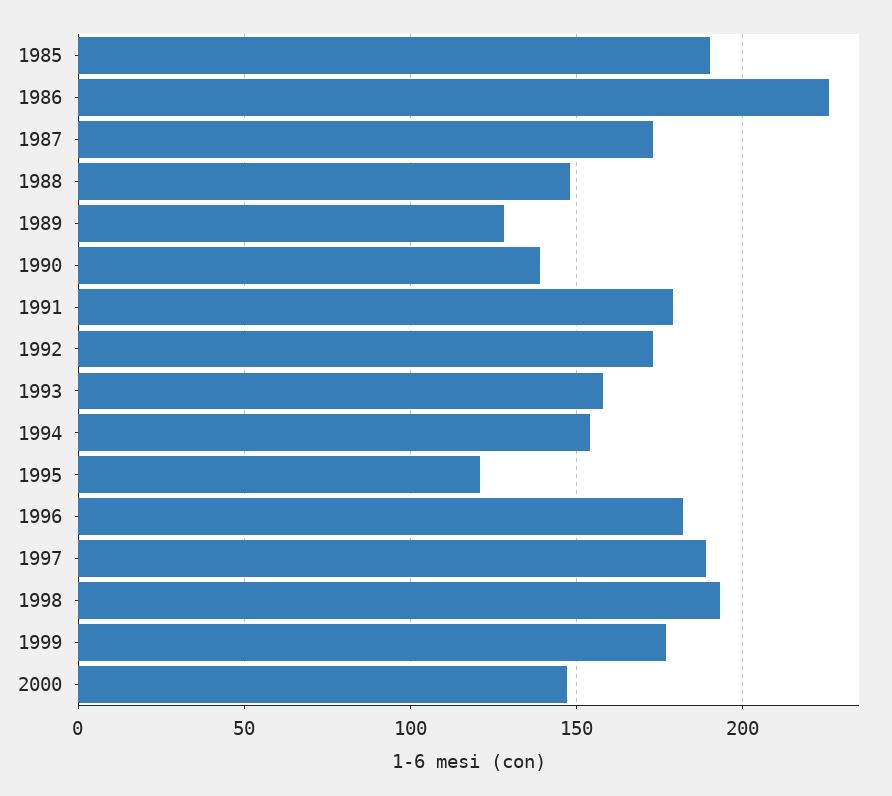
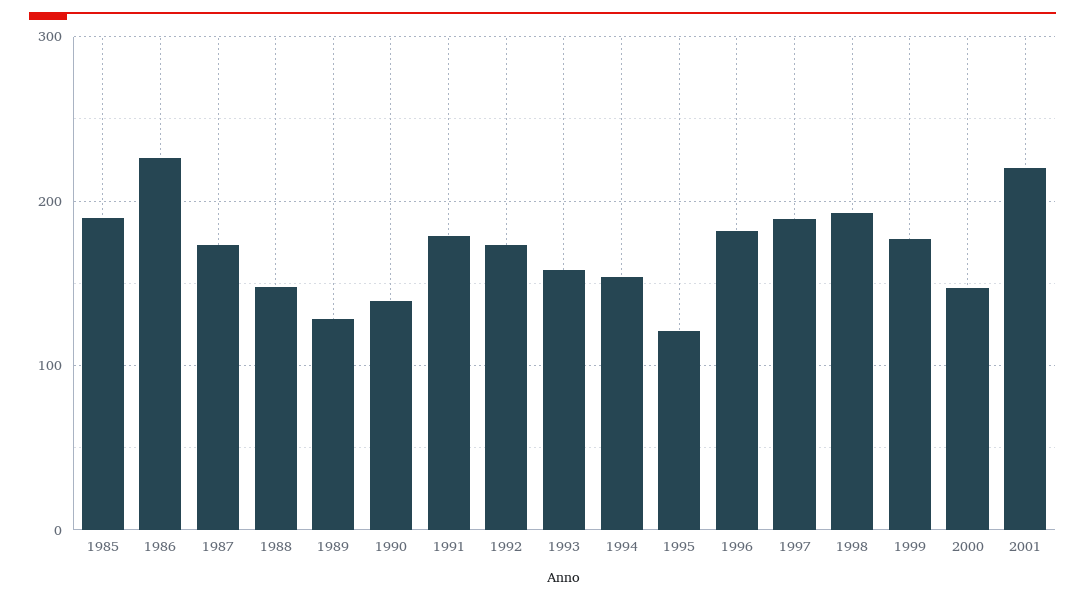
2001: none -> 220

